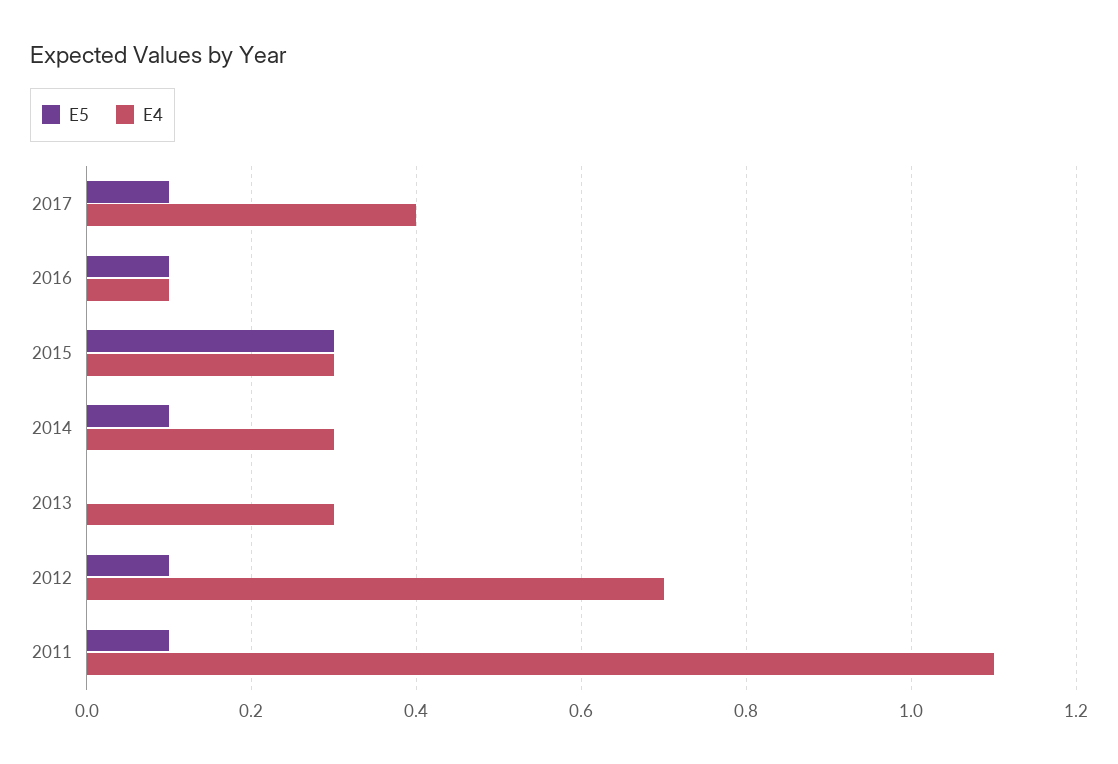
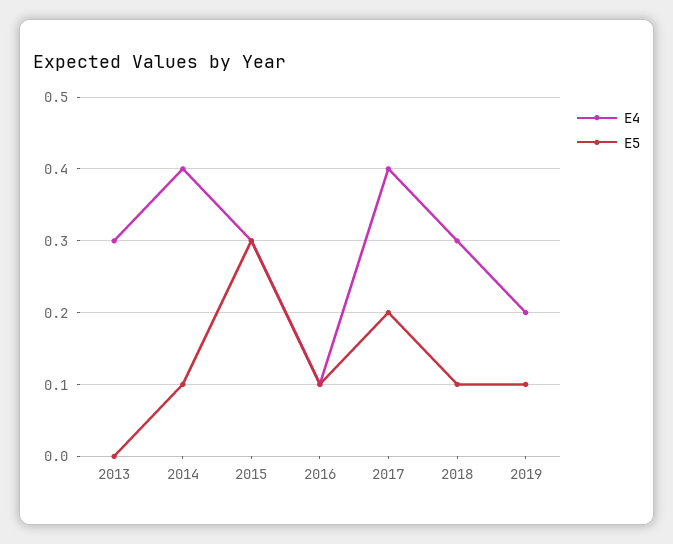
E5, 2017: 0.1 -> 0.2
E4, 2014: 0.3 -> 0.4
E5, 2012: 0.1 -> none
E4, 2012: 0.7 -> none
E5, 2011: 0.1 -> none
E4, 2011: 1.1 -> none
E4, 2018: none -> 0.3
E5, 2018: none -> 0.1
E4, 2019: none -> 0.2
E5, 2019: none -> 0.1

